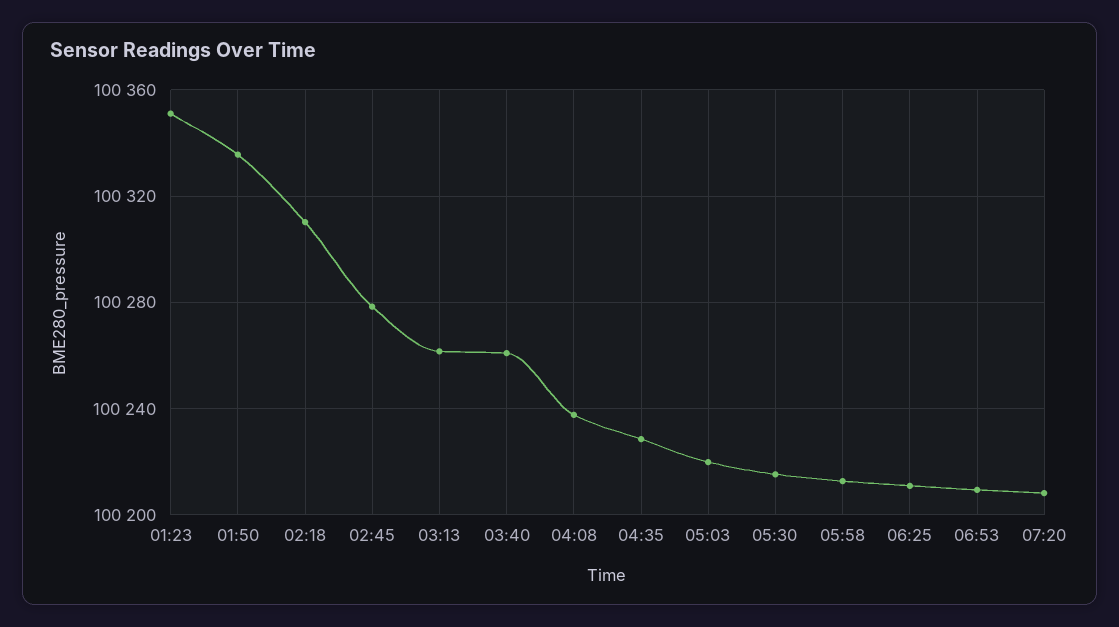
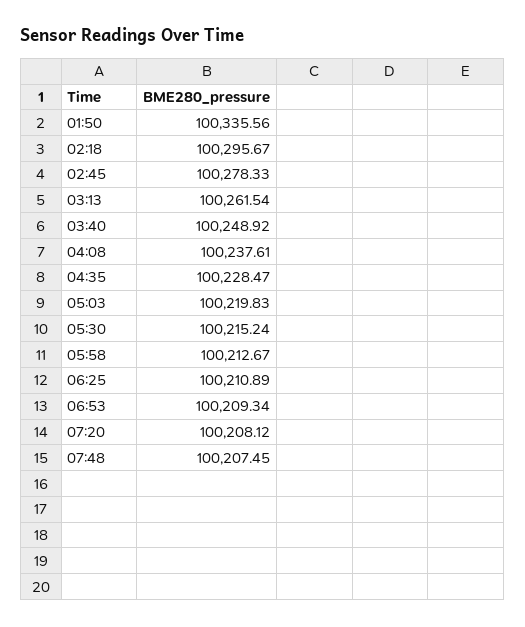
01:23: 100350 -> none
02:18: 100310 -> 100295.67
03:40: 100260 -> 100248.92
07:48: none -> 100207.45

